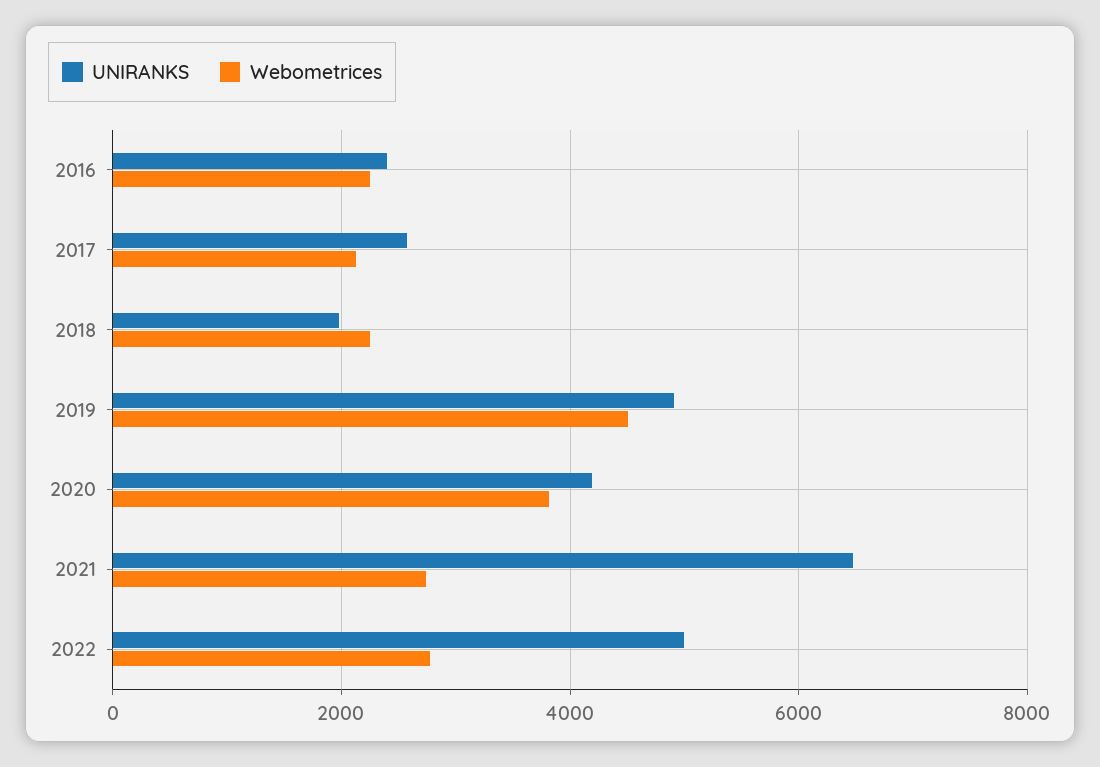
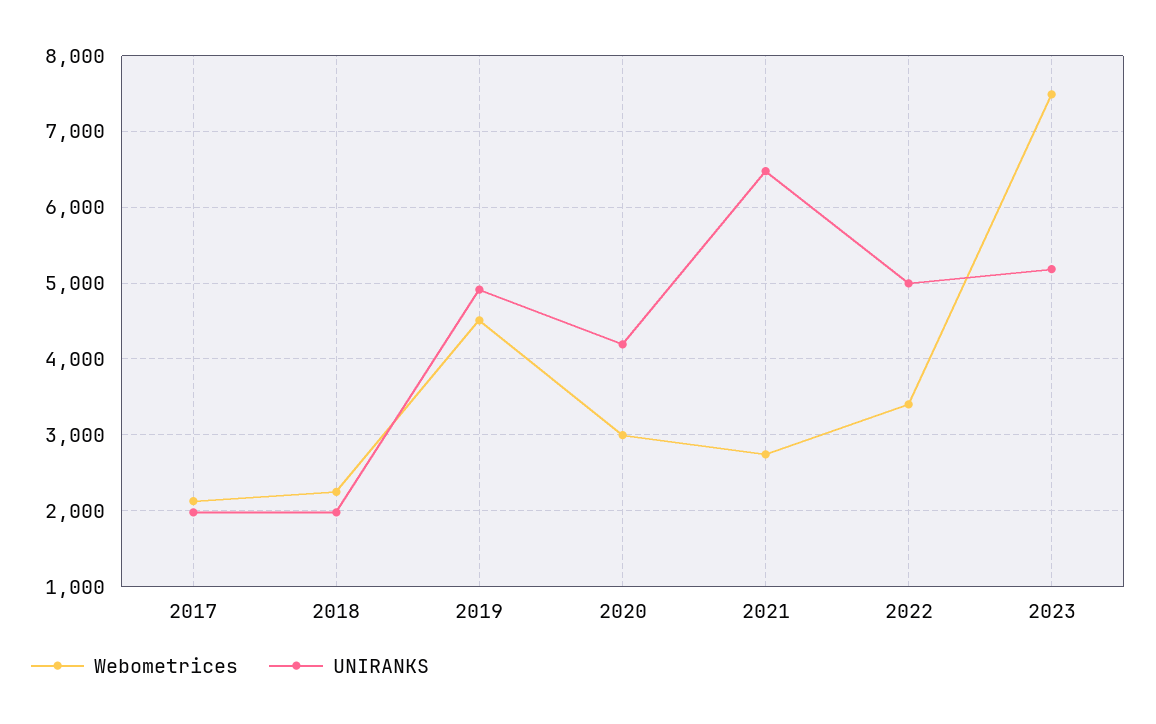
UNIRANKS, 2016: 2400 -> none
Webometrices, 2016: 2200 -> none
UNIRANKS, 2017: 2600 -> 2000
Webometrices, 2020: 3800 -> 3000
Webometrices, 2022: 2800 -> 3400
Webometrices, 2023: none -> 7500
UNIRANKS, 2023: none -> 5200

